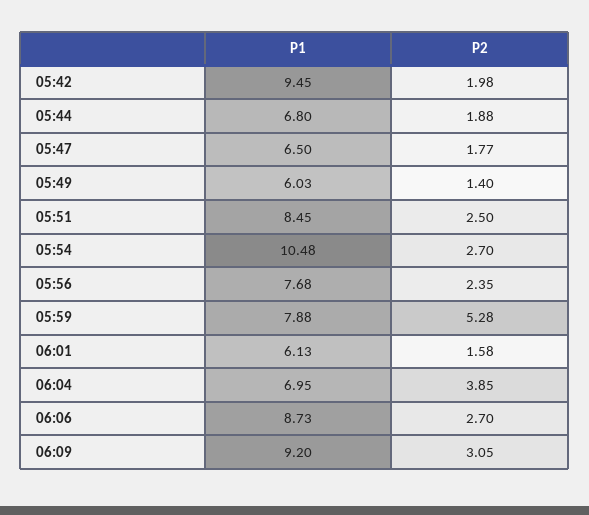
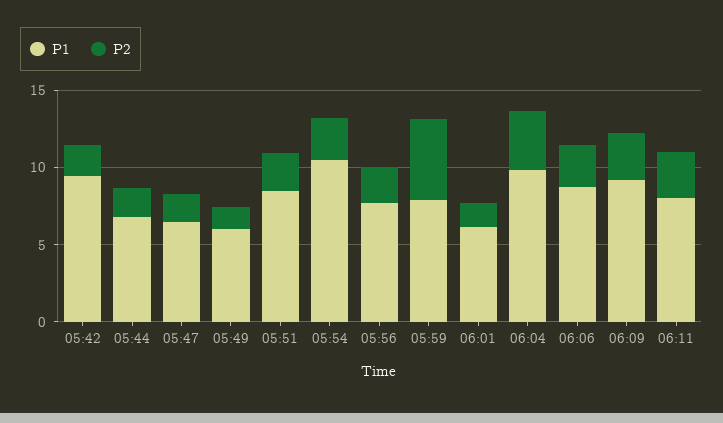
P1, 06:04: 6.95 -> 10
P1, 06:11: none -> 8
P2, 06:11: none -> 3

